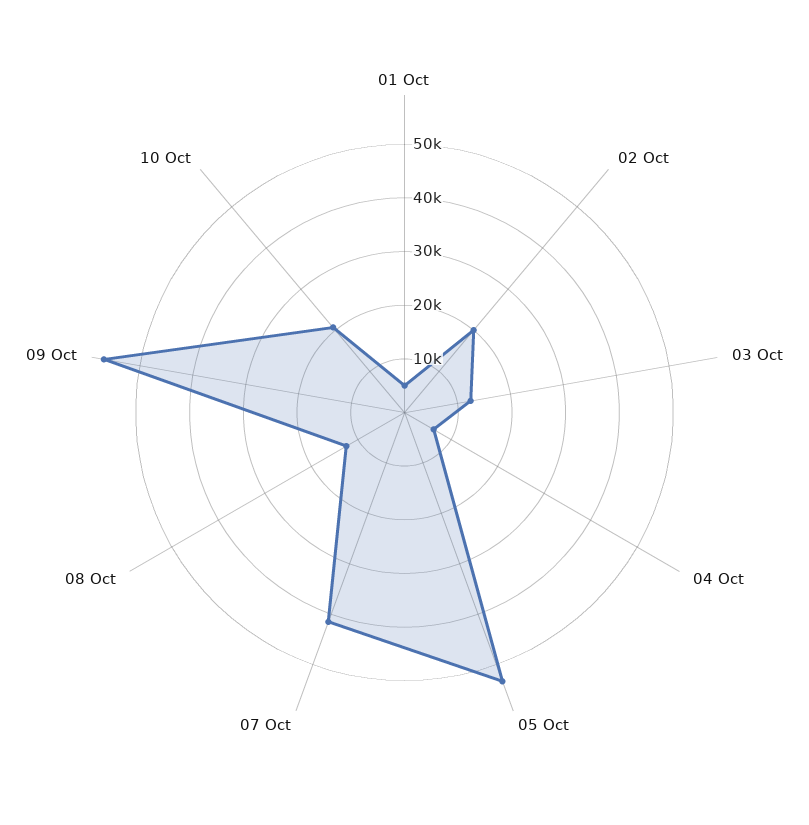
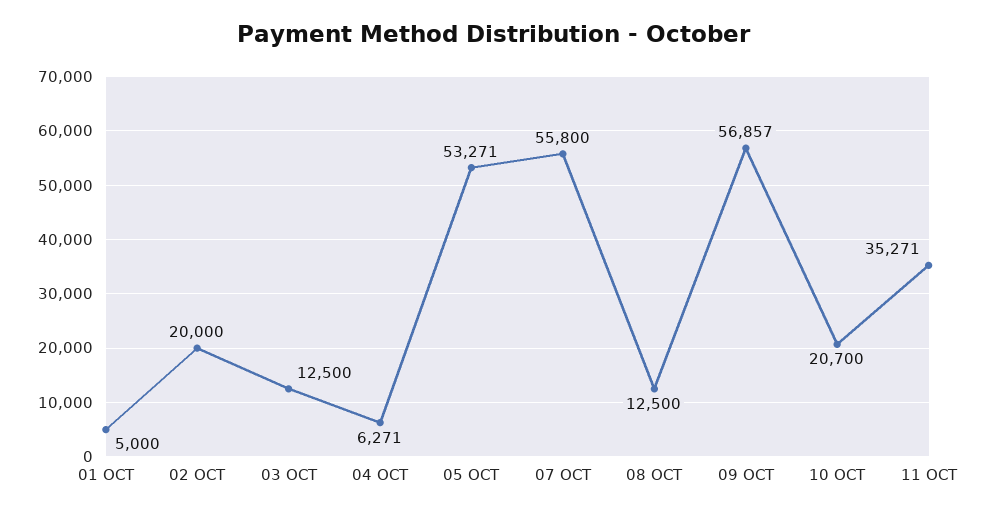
07 Oct: 42000 -> 55800
11 OCT: none -> 35271

